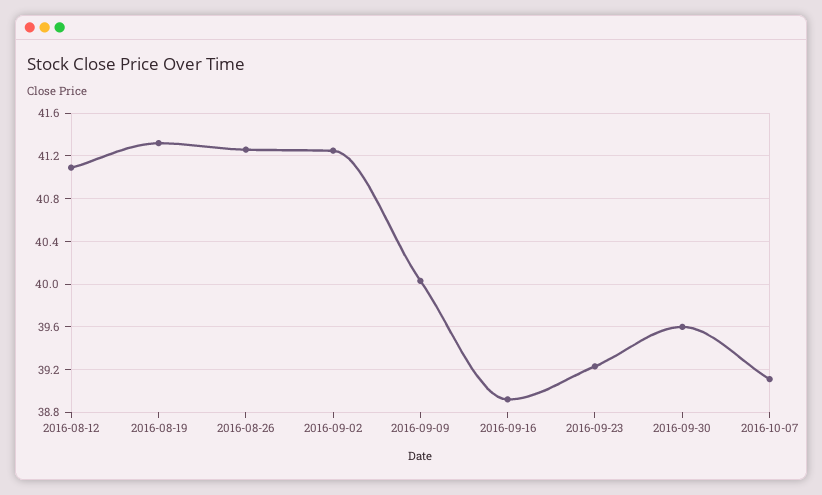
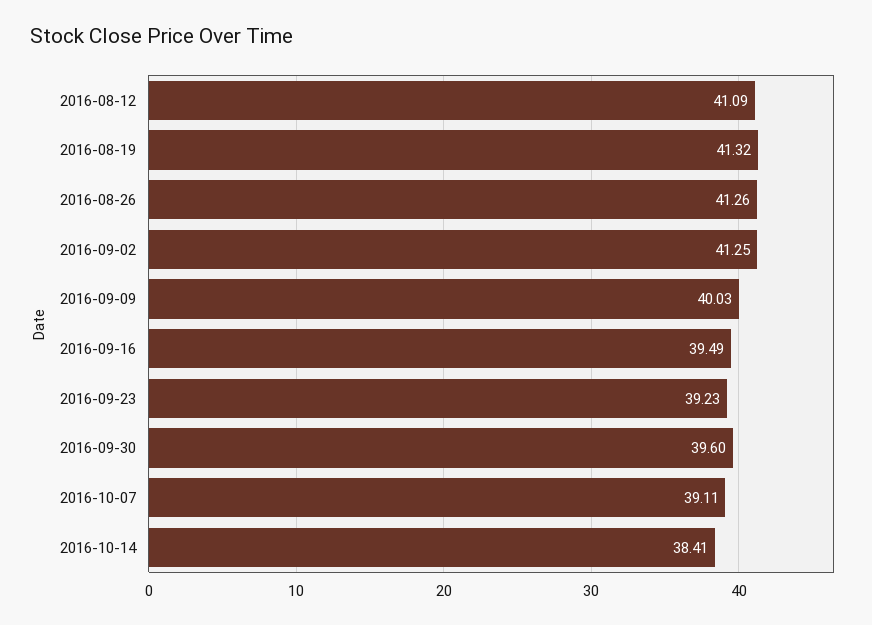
2016-09-16: 38.9 -> 39.49
2016-10-14: none -> 38.41

